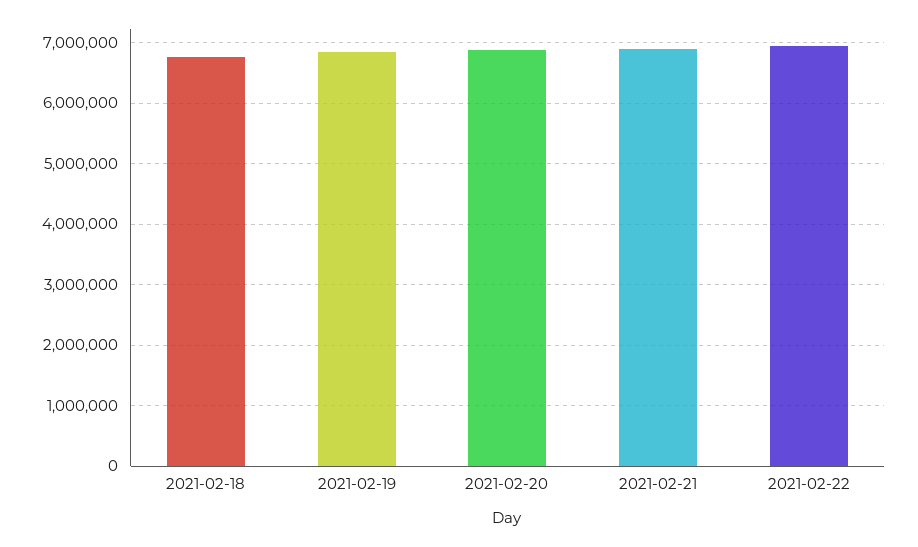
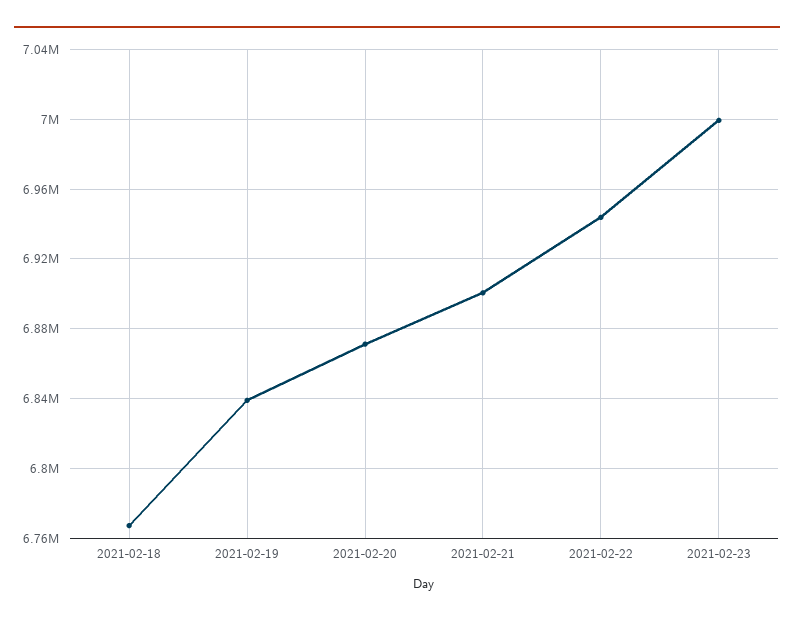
2021-02-23: none -> 7000000

